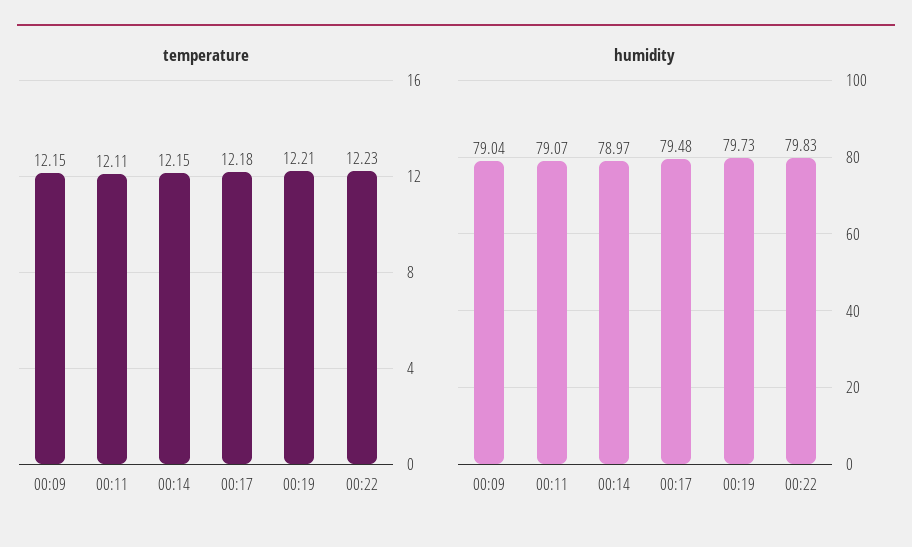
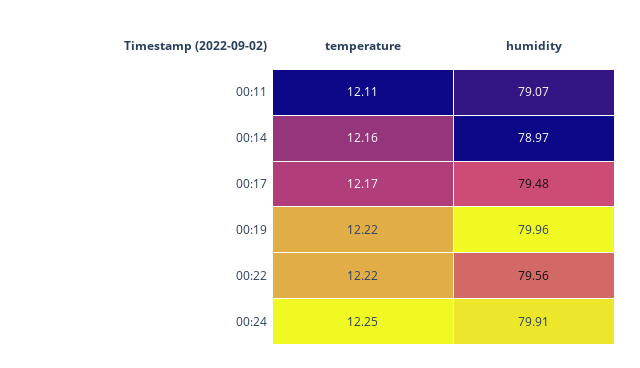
temperature, 00:09: 12.15 -> none
temperature, 00:14: 12.15 -> 12.16
temperature, 00:17: 12.18 -> 12.17
temperature, 00:19: 12.21 -> 12.22
temperature, 00:22: 12.23 -> 12.22
humidity, 00:09: 79.04 -> none
humidity, 00:19: 79.73 -> 79.96
humidity, 00:22: 79.83 -> 79.56
temperature, 00:24: none -> 12.25
humidity, 00:24: none -> 79.91

